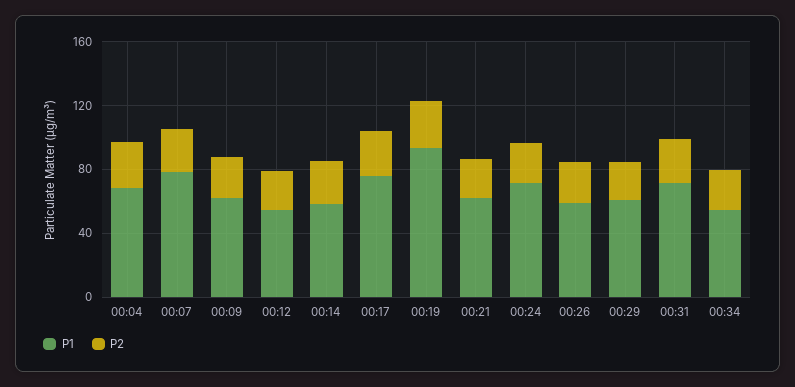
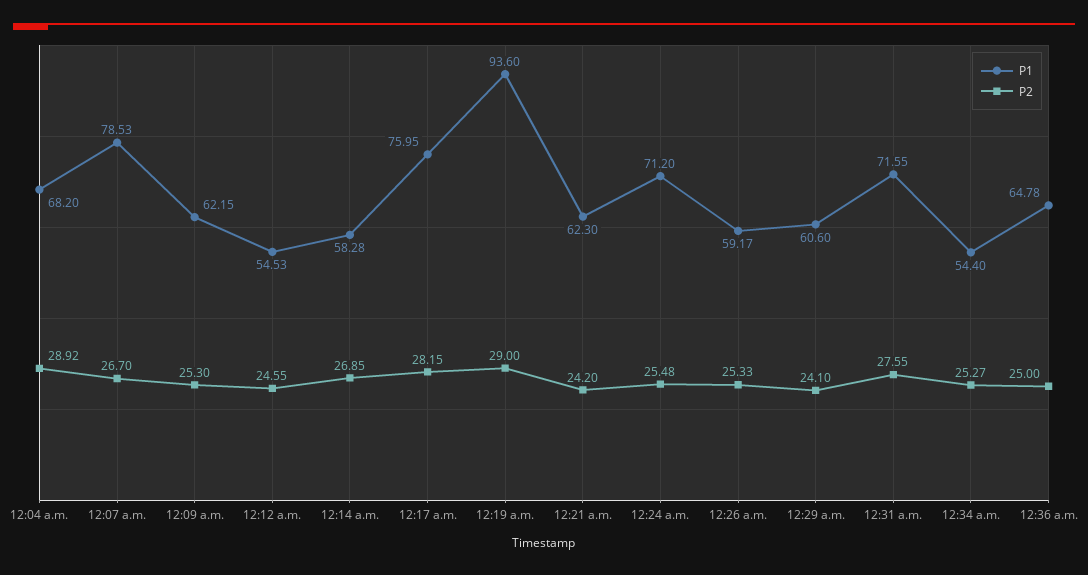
P1, 12:36 a.m.: none -> 64.78
P2, 12:36 a.m.: none -> 25

